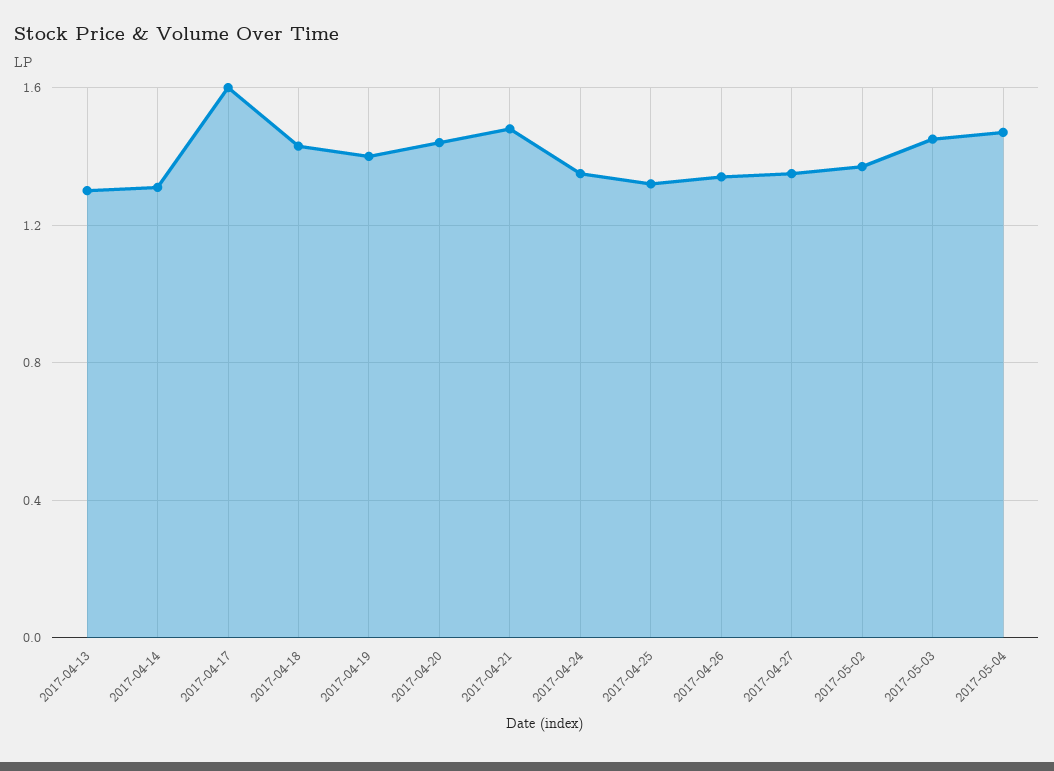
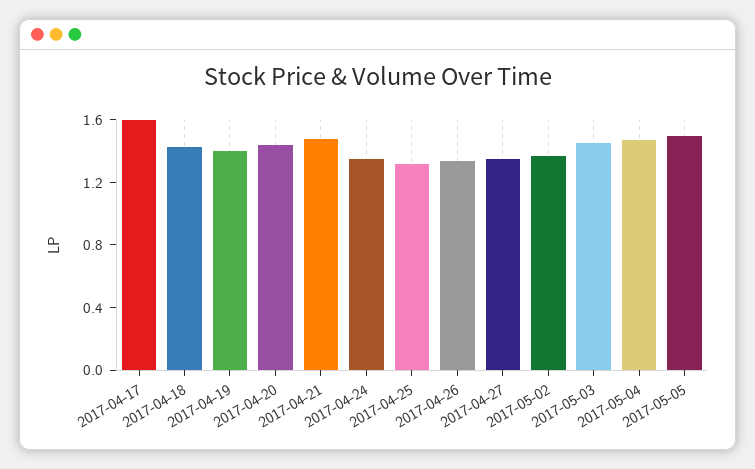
2017-04-13: 1.3 -> none
2017-04-14: 1.3 -> none
2017-05-05: none -> 1.5

